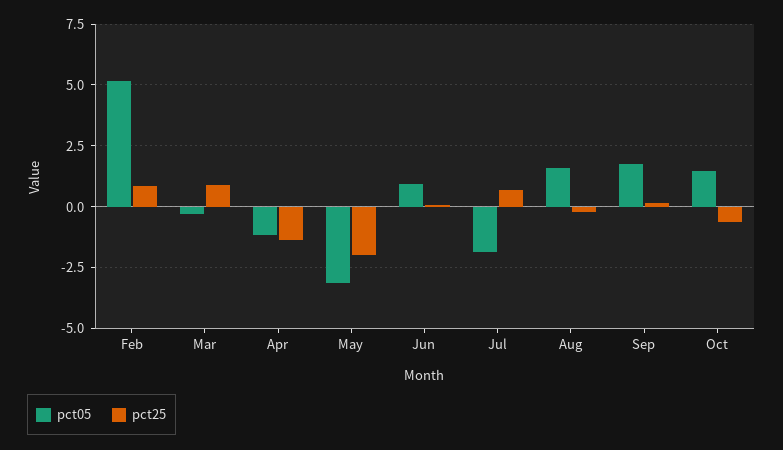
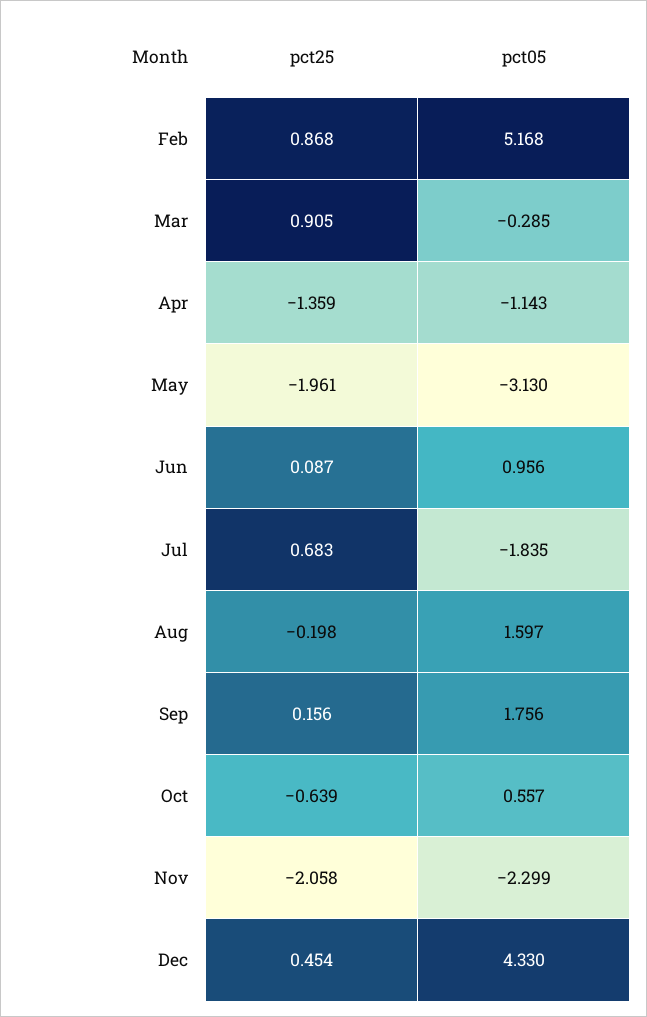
pct05, Oct: 1.5 -> 0.557
pct25, Nov: none -> -2.058
pct05, Nov: none -> -2.299
pct25, Dec: none -> 0.454
pct05, Dec: none -> 4.33

